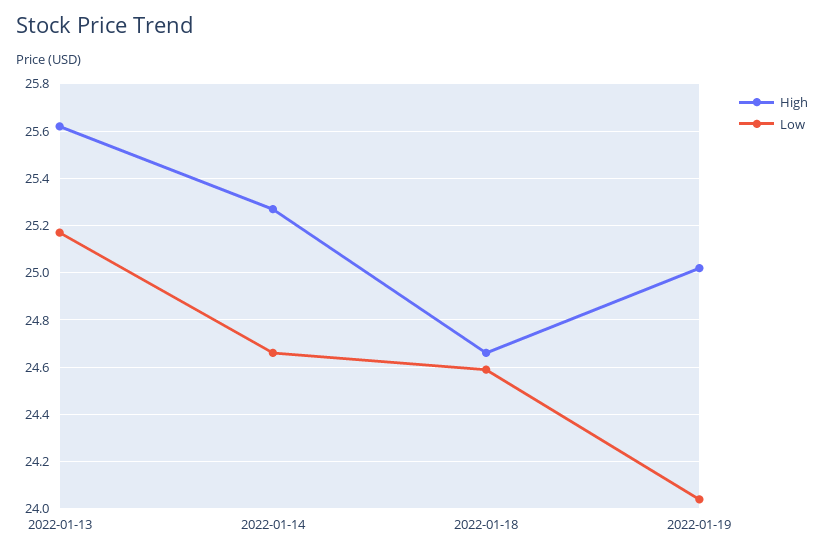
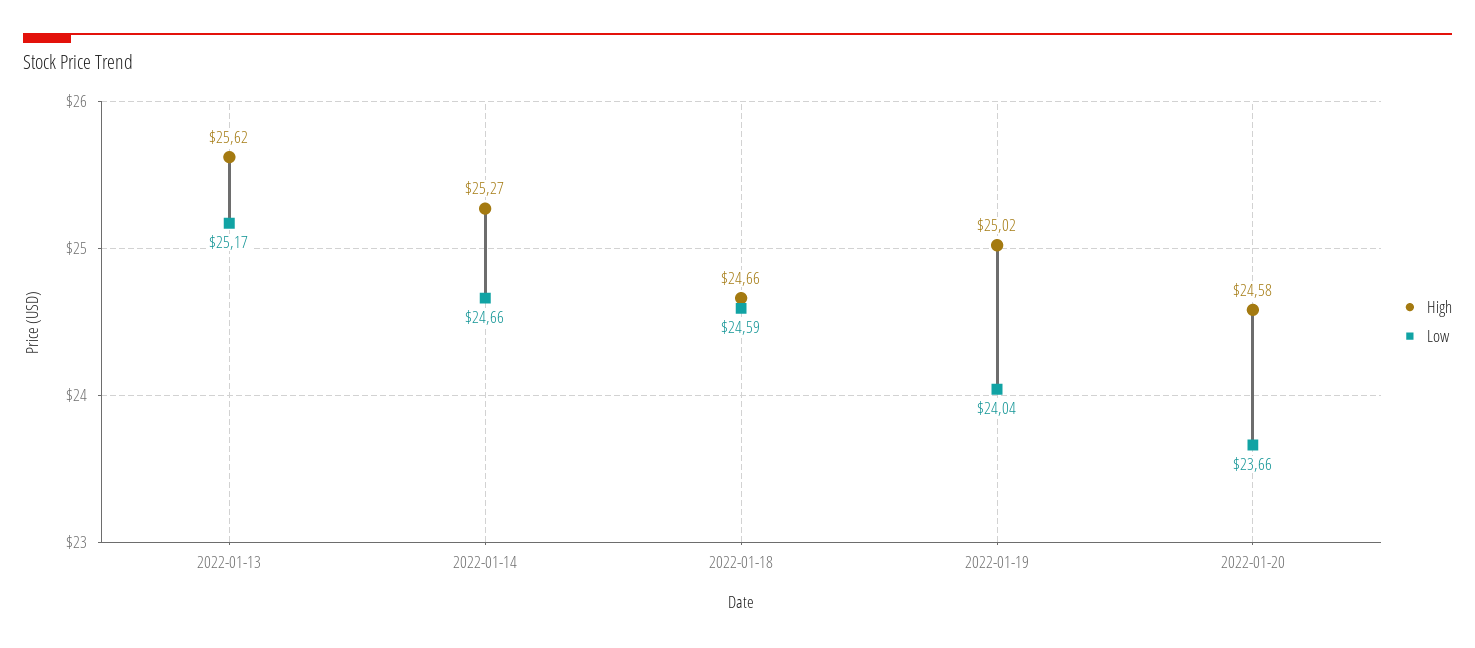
High, 2022-01-20: none -> 24.58
Low, 2022-01-20: none -> 23.66

